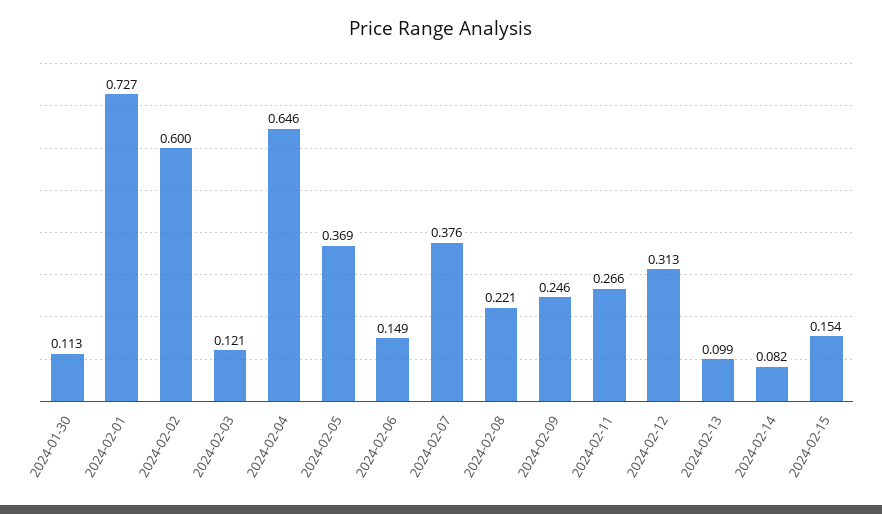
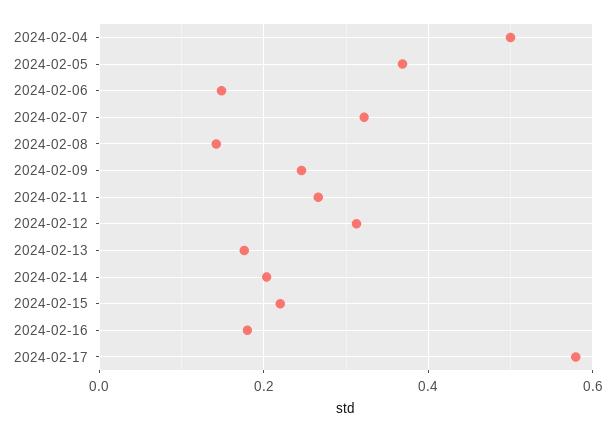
2024-01-30: 0.113 -> none
2024-02-01: 0.727 -> none
2024-02-02: 0.6 -> none
2024-02-03: 0.121 -> none
2024-02-04: 0.646 -> 0.5
2024-02-07: 0.376 -> 0.32
2024-02-08: 0.221 -> 0.14
2024-02-13: 0.099 -> 0.18
2024-02-14: 0.082 -> 0.2
2024-02-15: 0.154 -> 0.22
2024-02-16: none -> 0.18
2024-02-17: none -> 0.58

